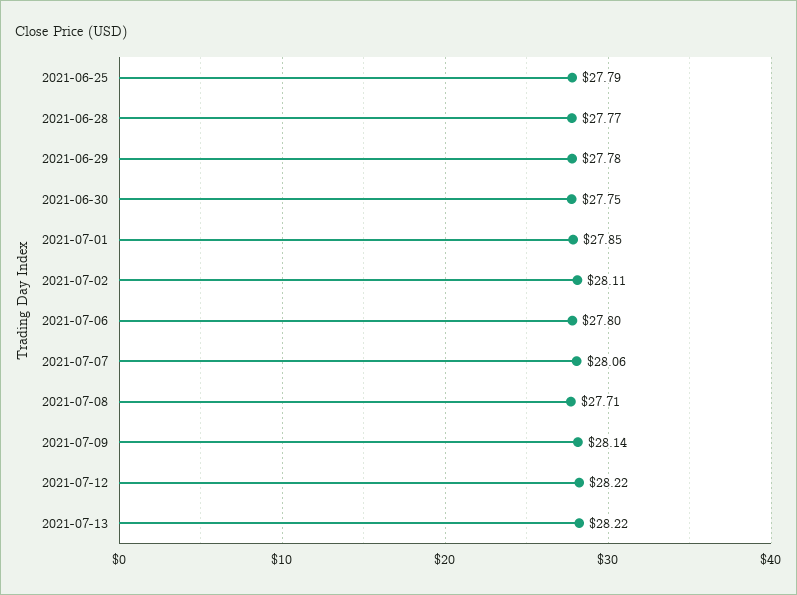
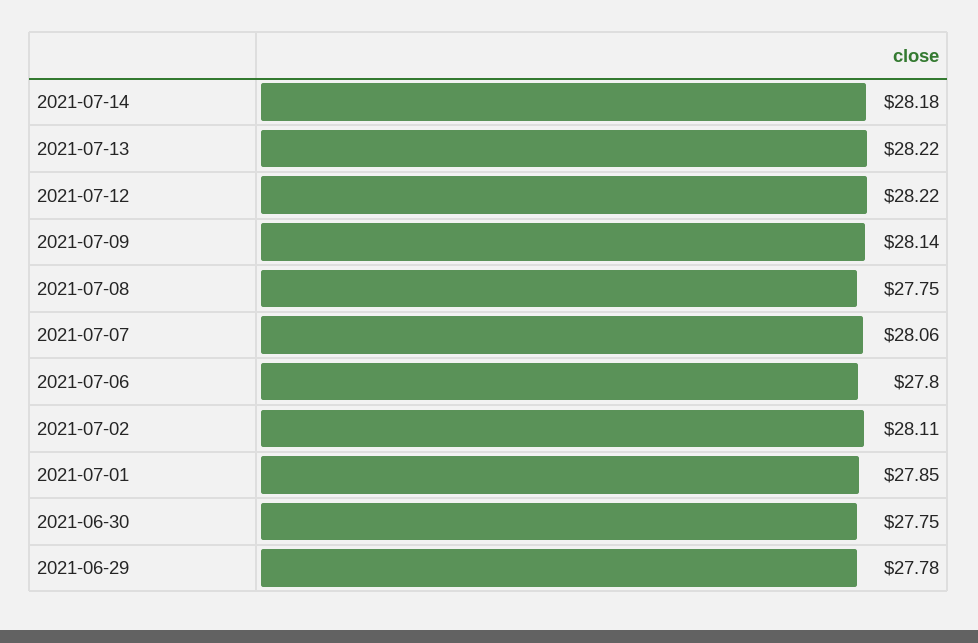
2021-06-25: 27.79 -> none
2021-06-28: 27.77 -> none
2021-07-08: 27.71 -> 27.75
2021-07-14: none -> 28.18

